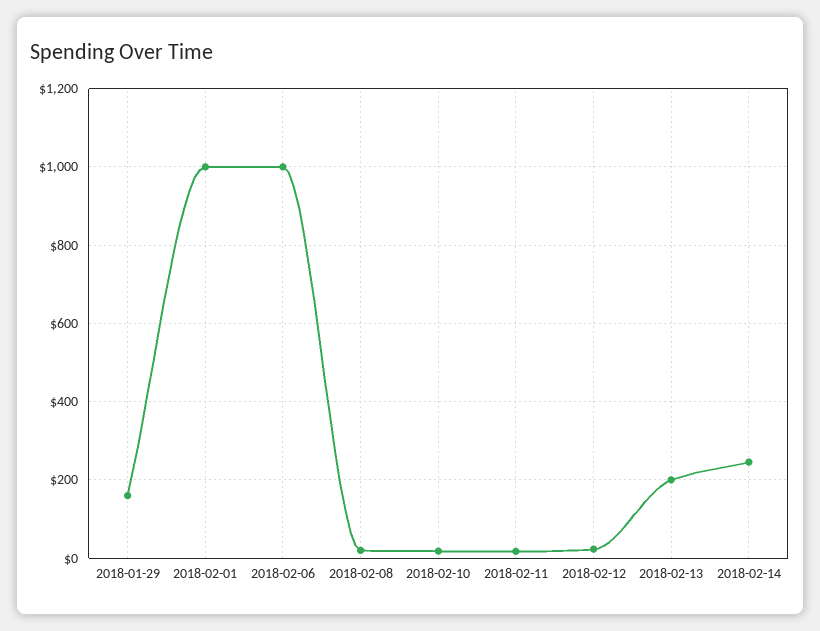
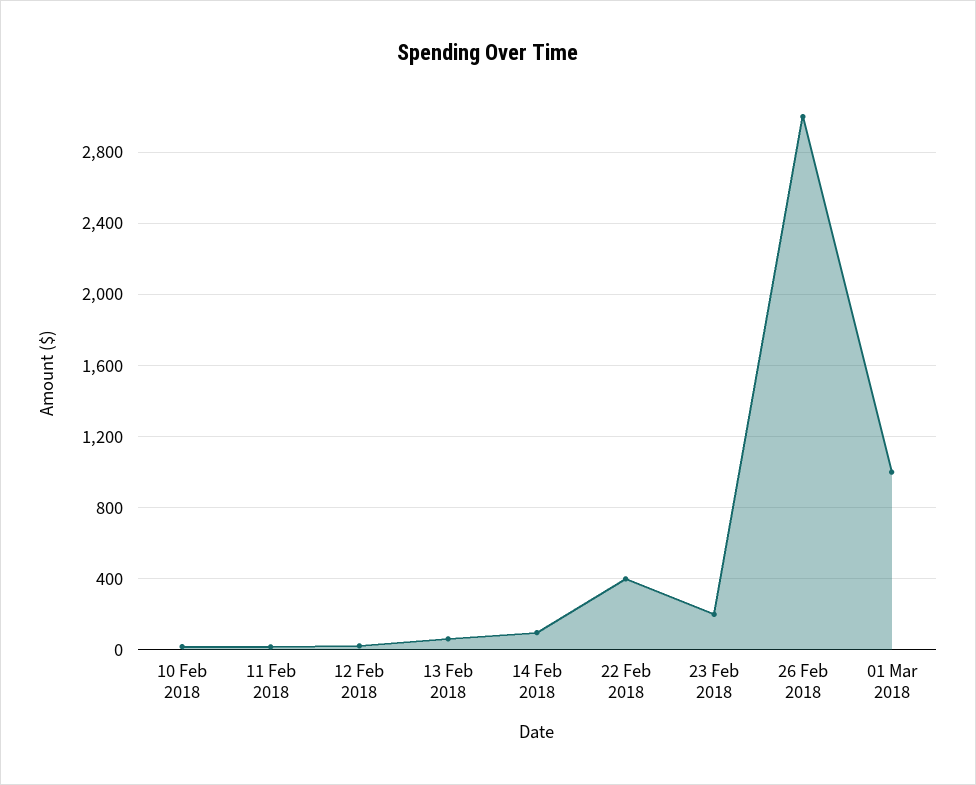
2018-01-29: 160 -> none
2018-02-01: 1000 -> none
2018-02-06: 1000 -> none
2018-02-08: 20 -> none
2018-02-13: 200 -> 50
2018-02-14: 240 -> 100
22 Feb 2018: none -> 400
23 Feb 2018: none -> 200
26 Feb 2018: none -> 3000
01 Mar 2018: none -> 1000

